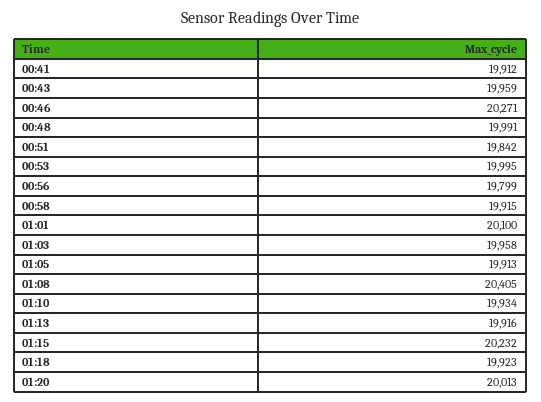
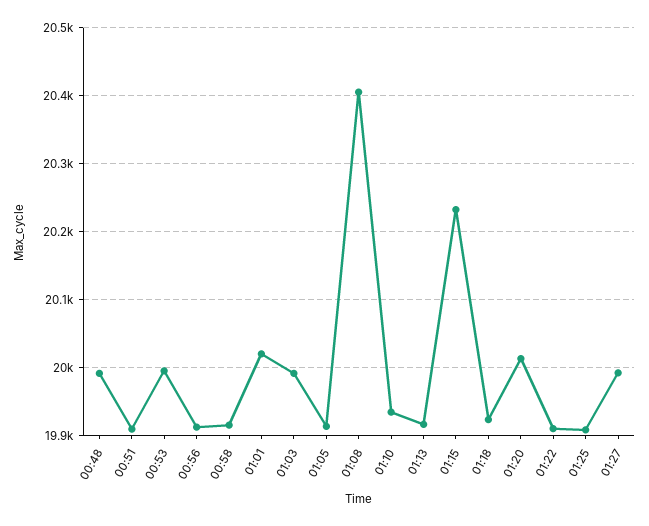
00:41: 19912 -> none
00:43: 19959 -> none
00:46: 20271 -> none
00:51: 19842 -> 19910
00:56: 19799 -> 19910
01:01: 20100 -> 20020
01:03: 19958 -> 19990
01:22: none -> 19910
01:25: none -> 19910
01:27: none -> 19990

